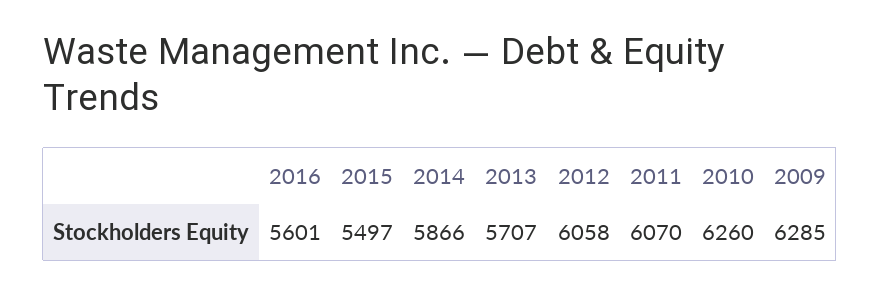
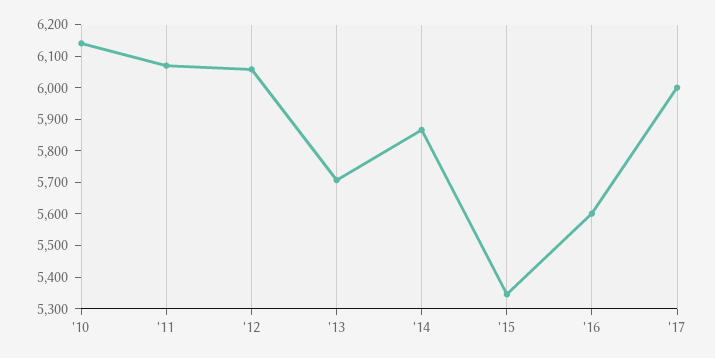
2015: 5497 -> 5350
2010: 6260 -> 6150
2009: 6285 -> none
'17: none -> 6000

